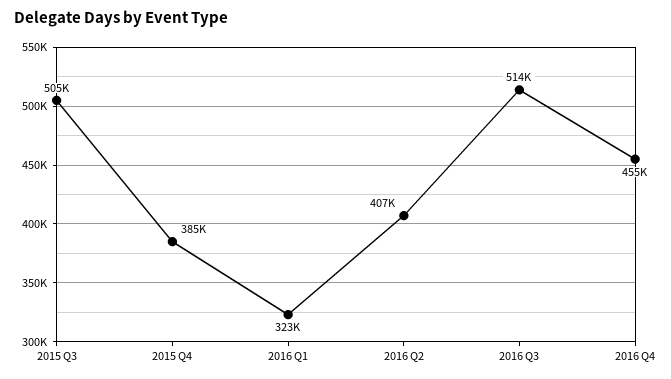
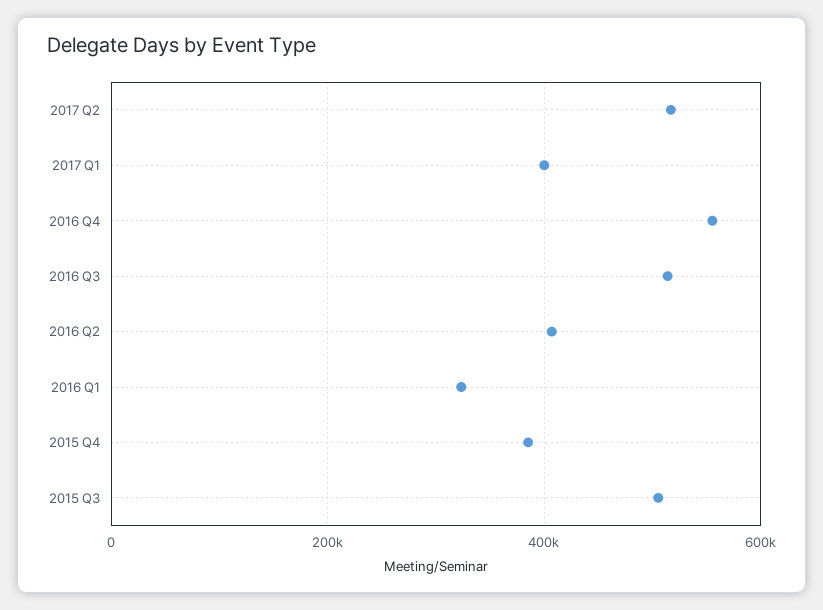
2016 Q4: 455000 -> 560000
2017 Q2: none -> 520000
2017 Q1: none -> 400000

